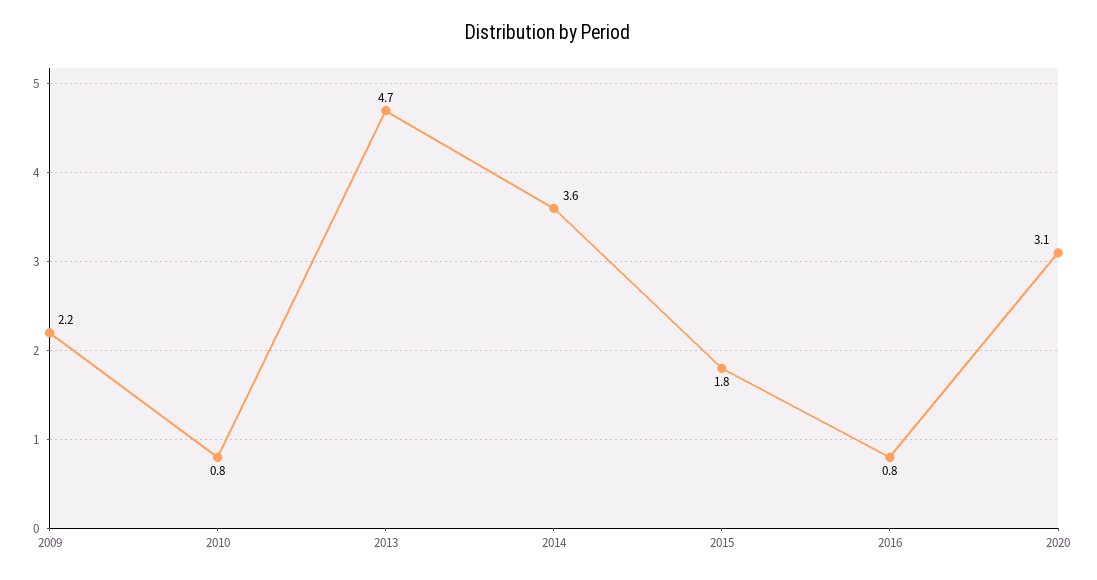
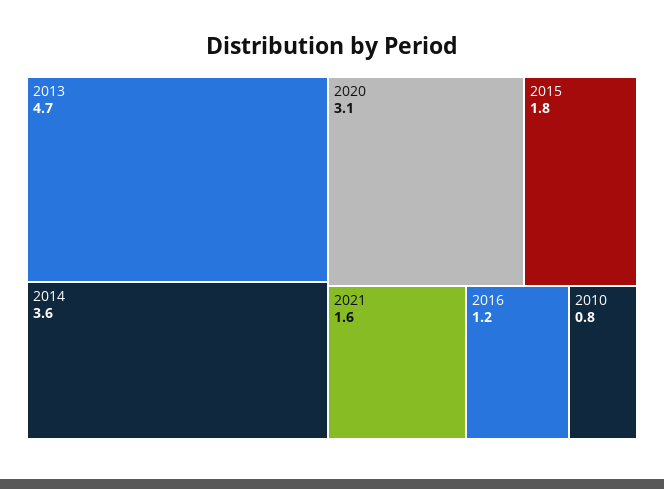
2009: 2.2 -> none
2016: 0.8 -> 1.2
2021: none -> 1.6

